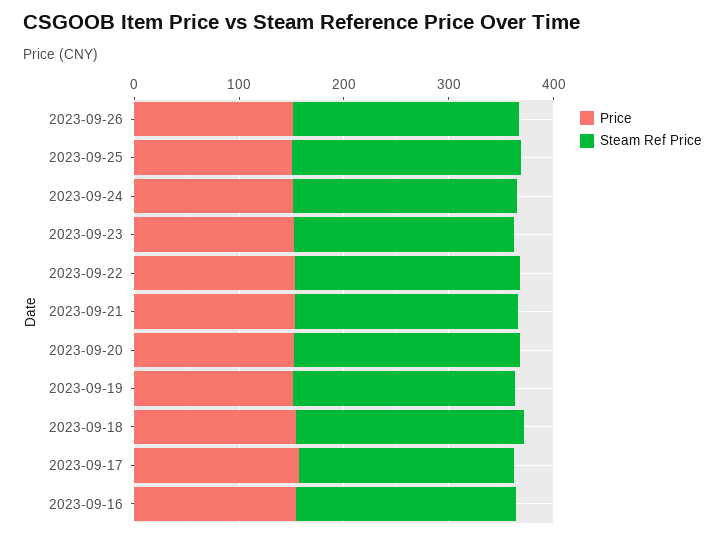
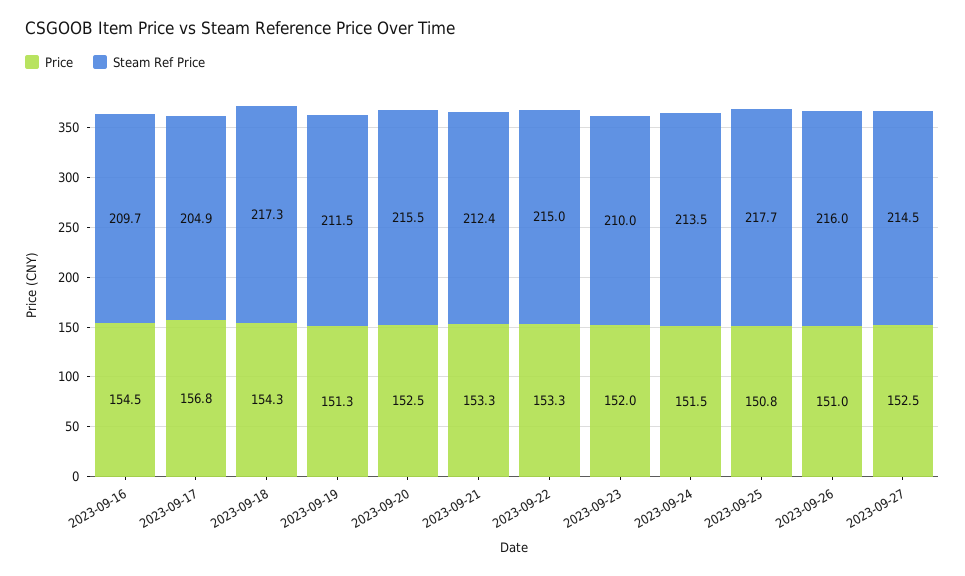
Price, 2023-09-27: none -> 152.5
Steam Ref Price, 2023-09-27: none -> 214.5

